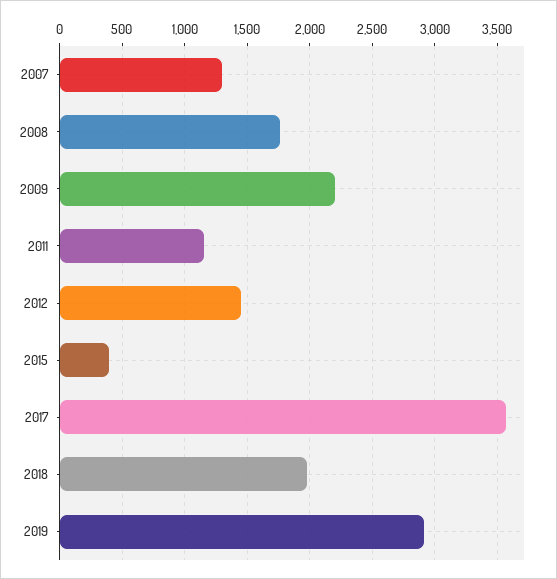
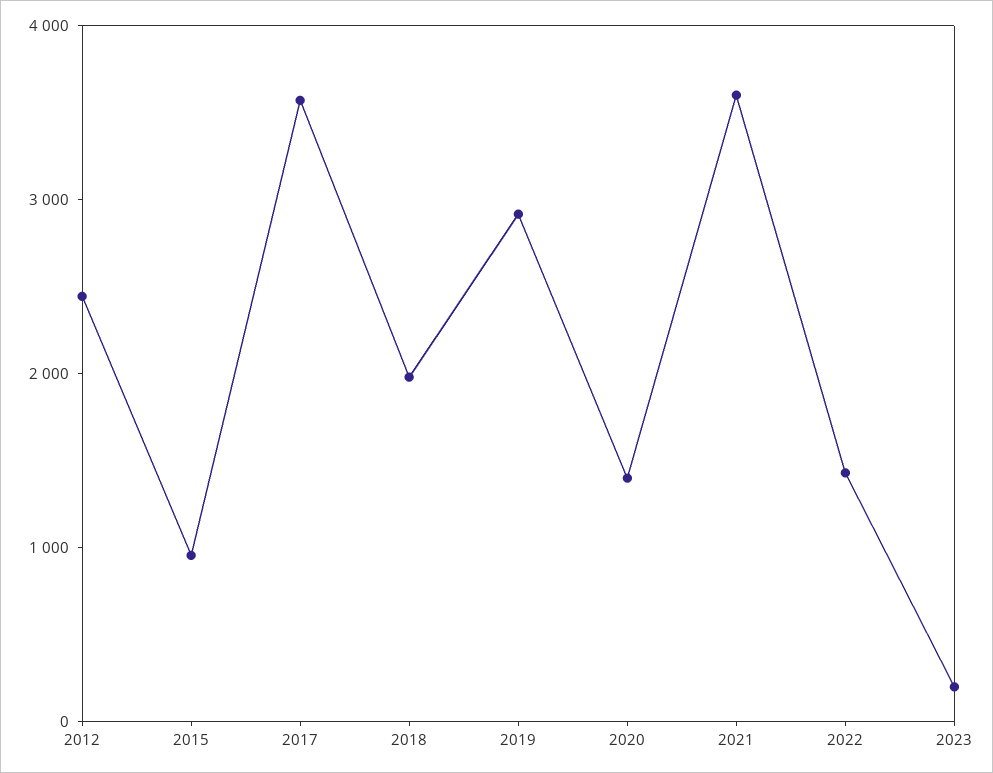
2007: 1300 -> none
2008: 1750 -> none
2009: 2200 -> none
2011: 1150 -> none
2012: 1450 -> 2400
2015: 400 -> 1000
2020: none -> 1400
2021: none -> 3600
2022: none -> 1400
2023: none -> 200

